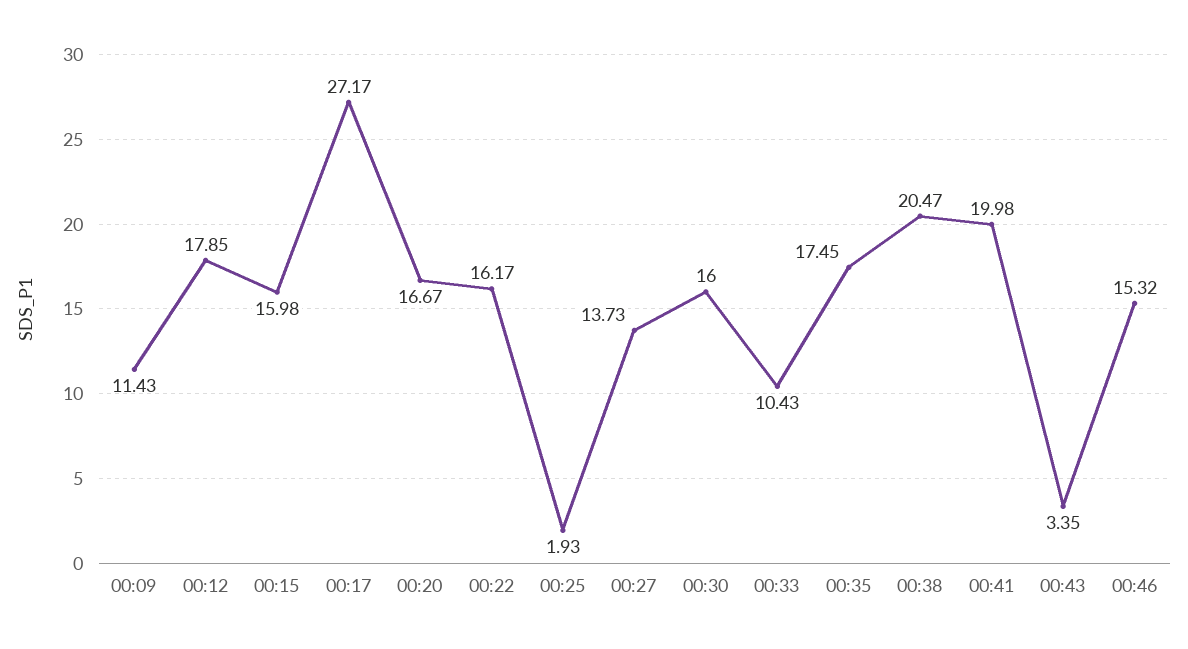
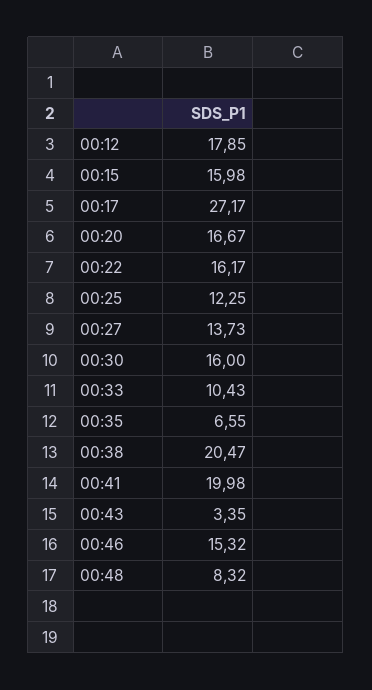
00:09: 11.43 -> none
00:25: 1.93 -> 12.25
00:35: 17.45 -> 6.55
00:48: none -> 8.32

